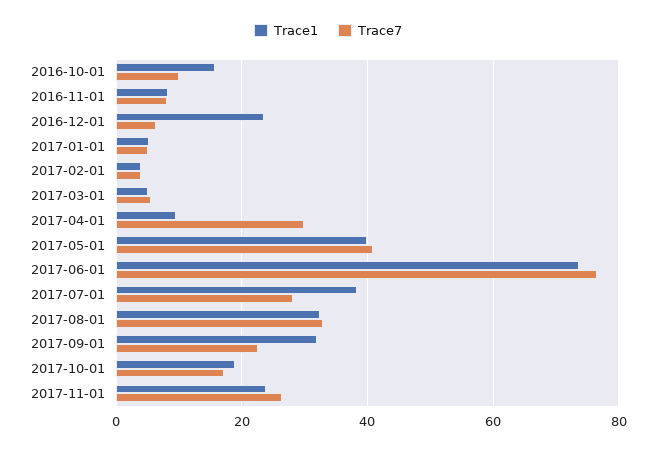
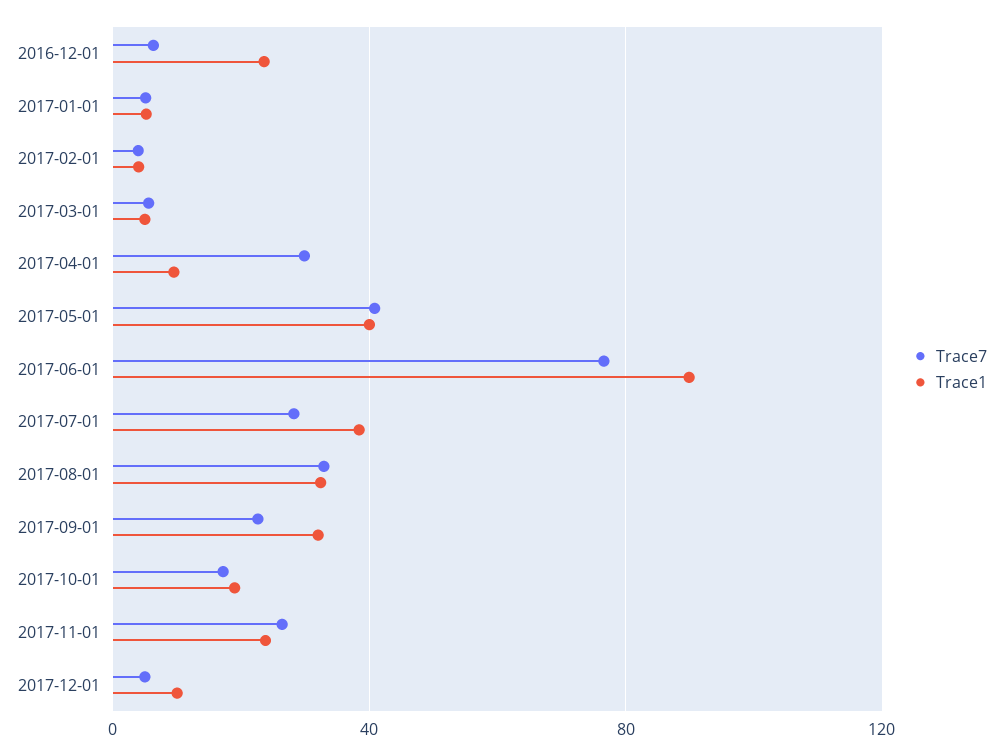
Trace1, 2016-10-01: 16 -> none
Trace7, 2016-10-01: 10 -> none
Trace1, 2016-11-01: 8 -> none
Trace7, 2016-11-01: 8 -> none
Trace1, 2017-06-01: 74 -> 90
Trace7, 2017-12-01: none -> 5
Trace1, 2017-12-01: none -> 10

